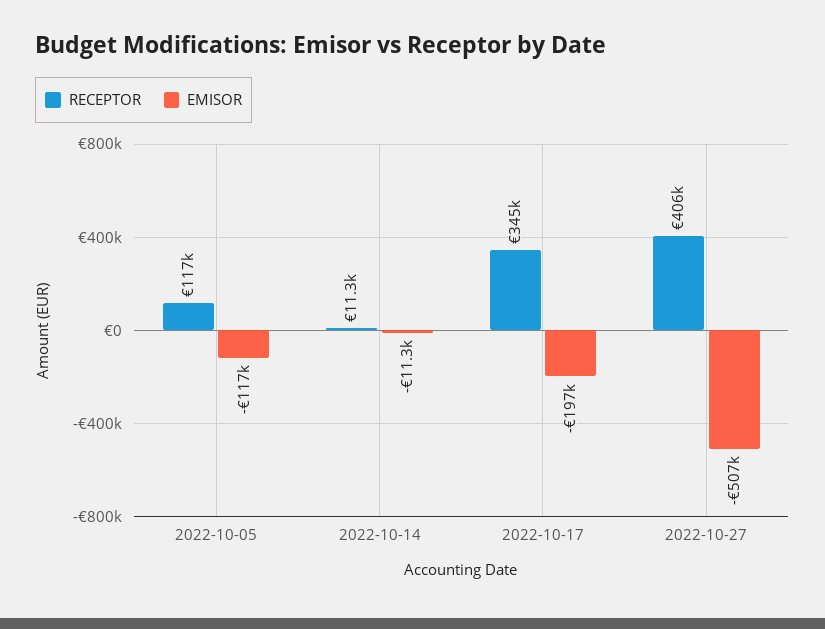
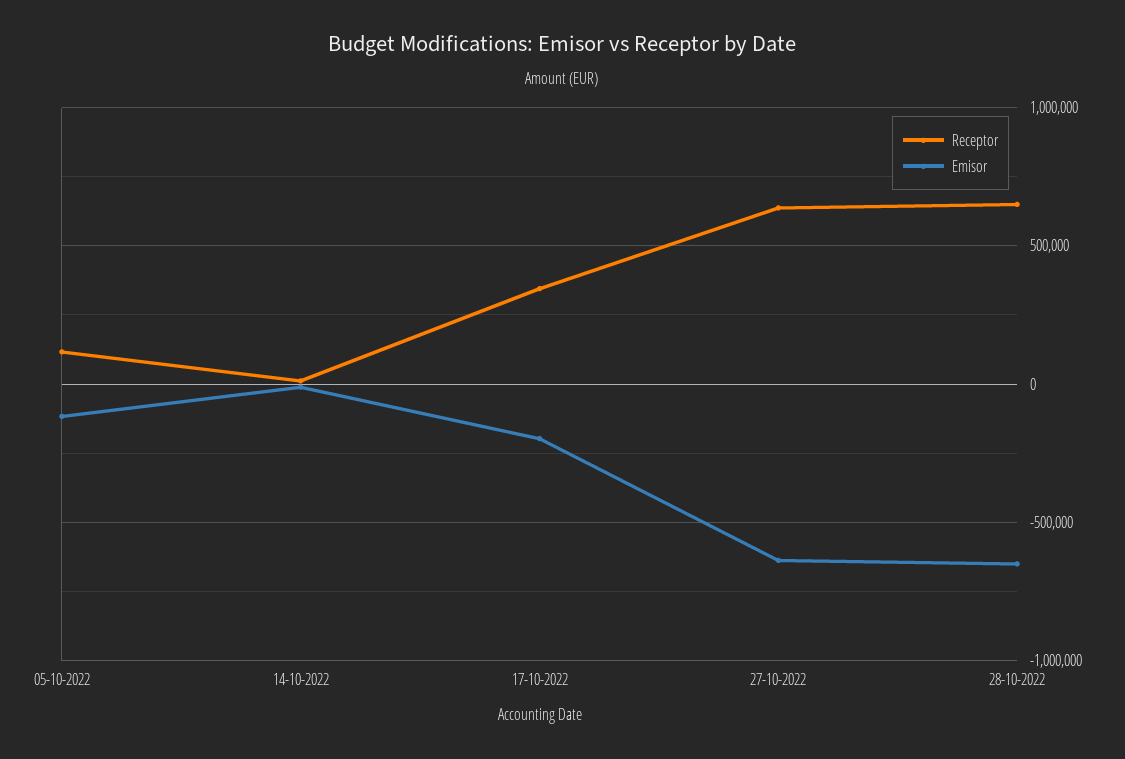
RECEPTOR, 2022-10-27: 406000 -> 650000
EMISOR, 2022-10-27: -507000 -> -650000
RECEPTOR, 28-10-2022: none -> 650000
EMISOR, 28-10-2022: none -> -650000

